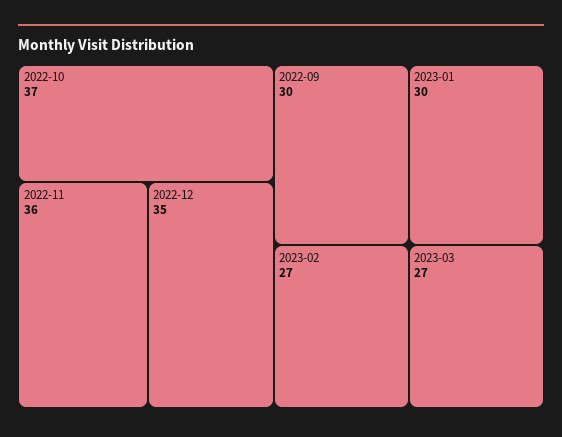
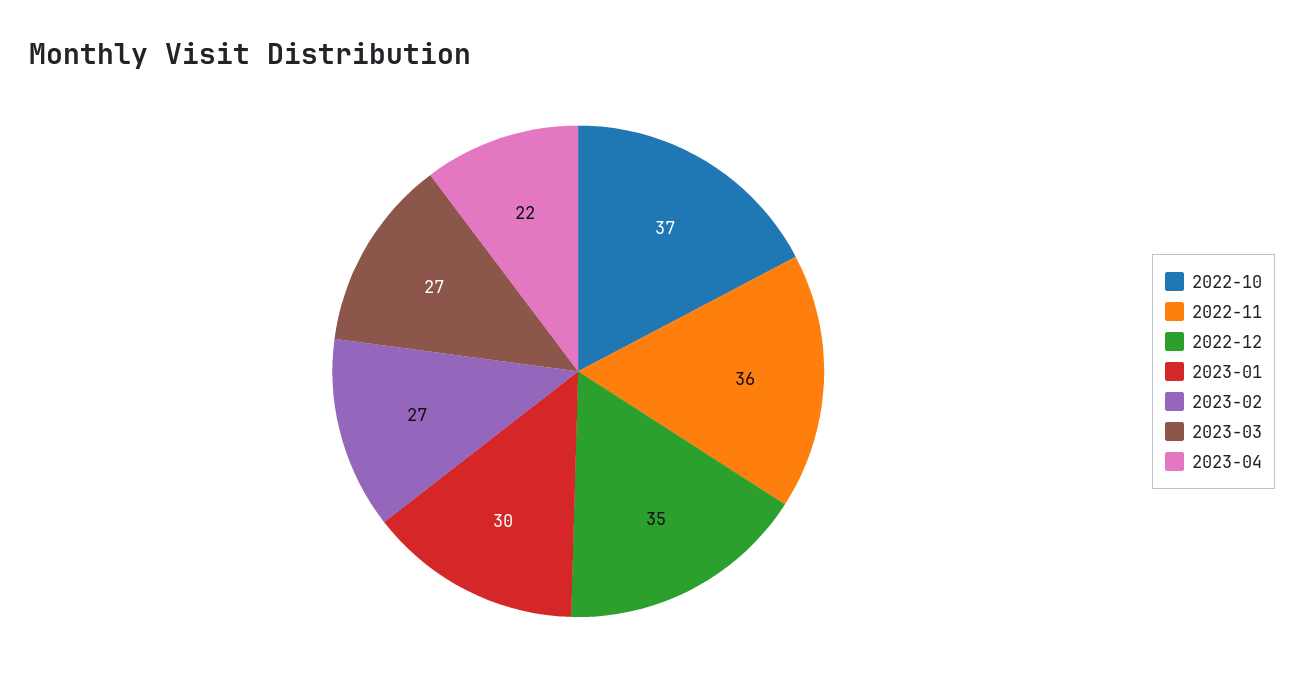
2022-09: 30 -> none
2023-04: none -> 22

